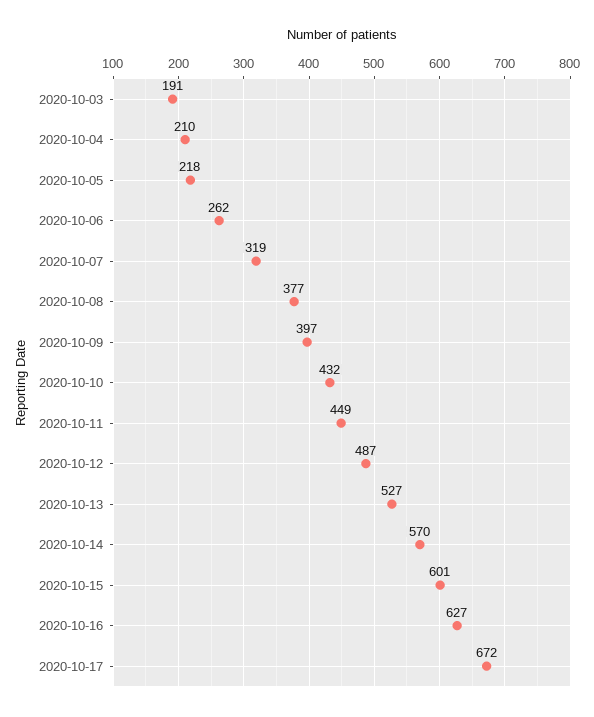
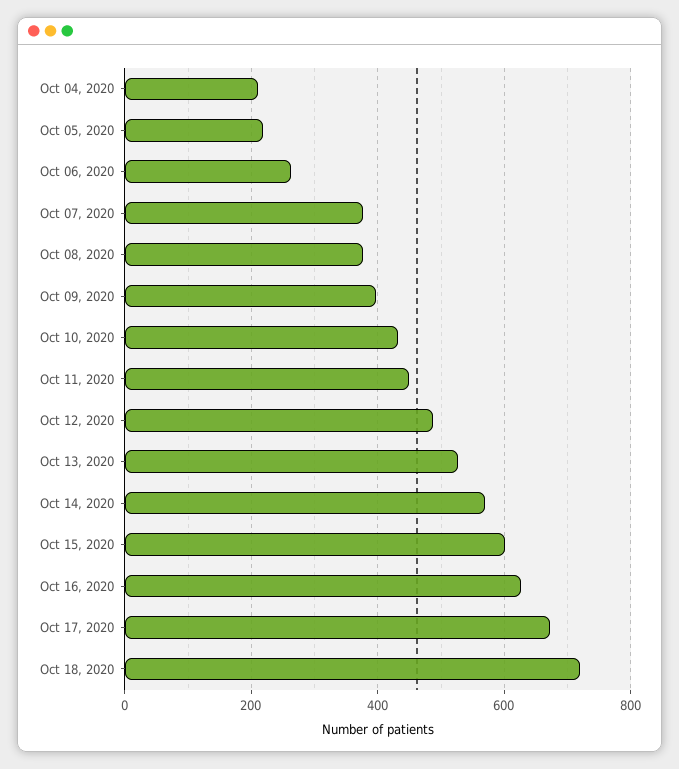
2020-10-03: 191 -> none
2020-10-07: 319 -> 380
Oct 18, 2020: none -> 720

